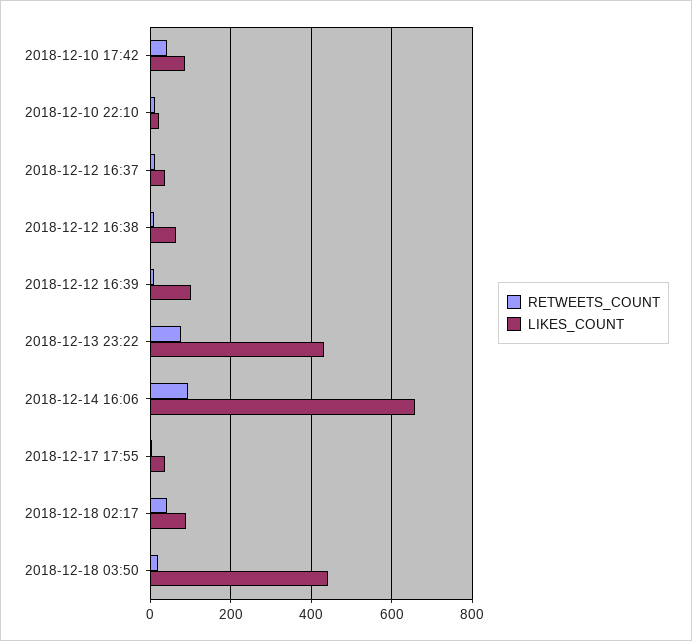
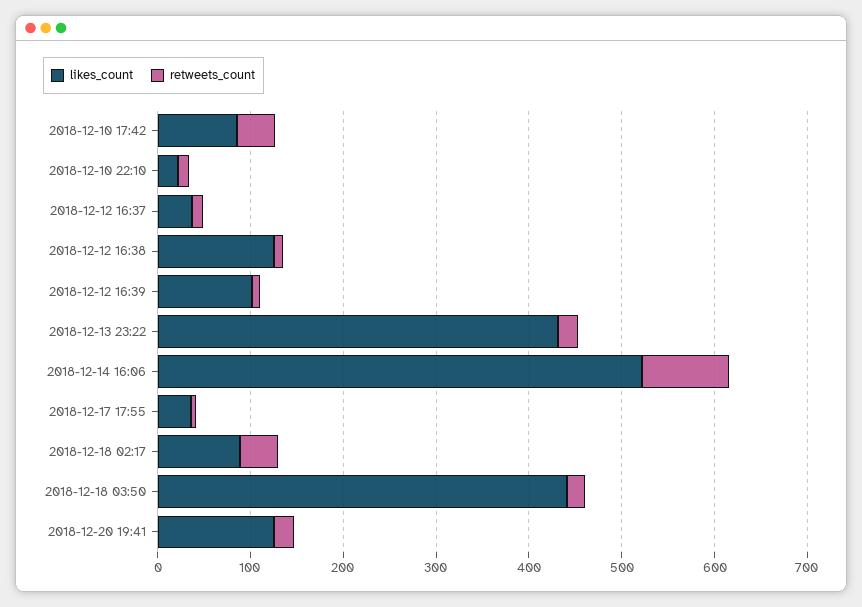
LIKES_COUNT, 2018-12-12 16:38: 60 -> 120
RETWEETS_COUNT, 2018-12-13 23:22: 80 -> 20
LIKES_COUNT, 2018-12-14 16:06: 660 -> 520
LIKES_COUNT, 2018-12-20 19:41: none -> 120
RETWEETS_COUNT, 2018-12-20 19:41: none -> 20

